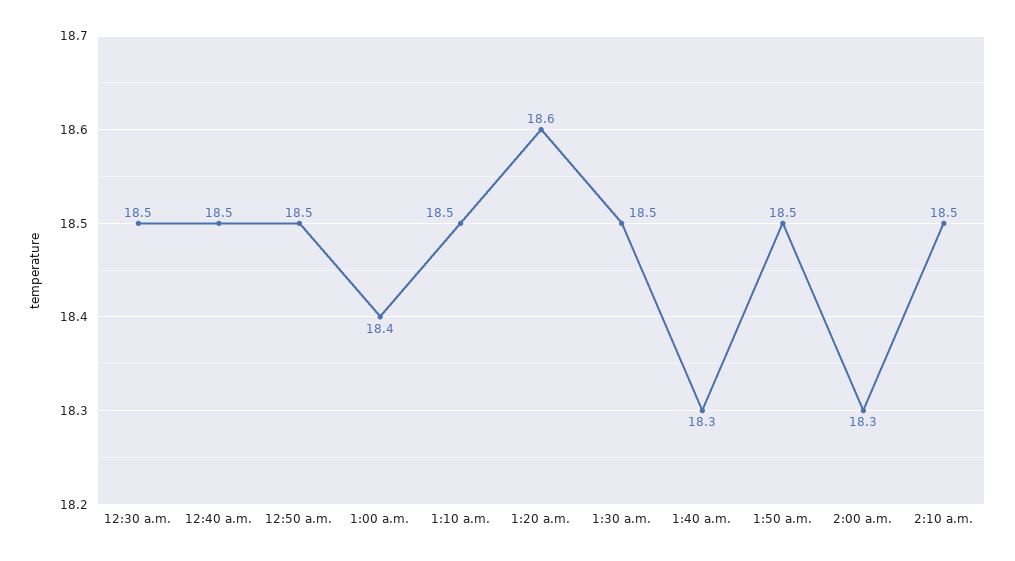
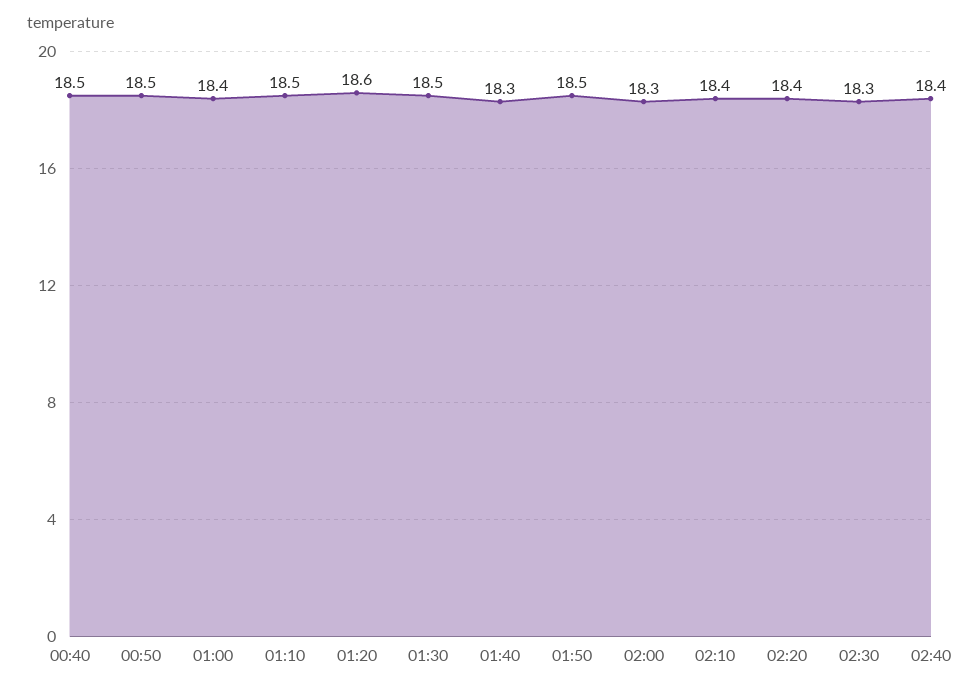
12:30 a.m.: 18.5 -> none
2:10 a.m.: 18.5 -> 18.4
02:20: none -> 18.4
02:30: none -> 18.3
02:40: none -> 18.4

